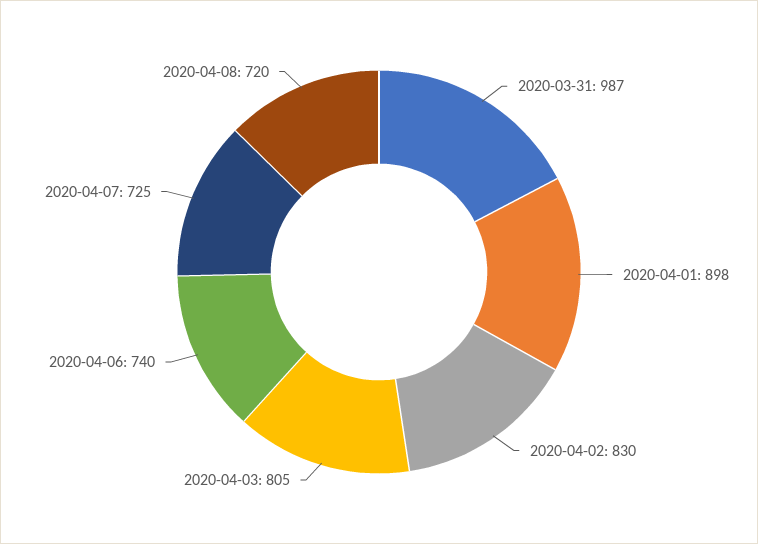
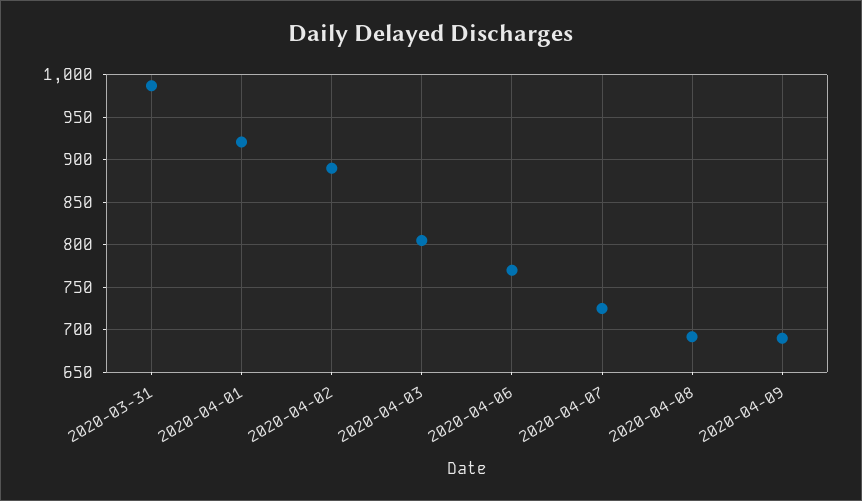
2020-04-01: 898 -> 920
2020-04-02: 830 -> 890
2020-04-06: 740 -> 770
2020-04-08: 720 -> 690
2020-04-09: none -> 690

